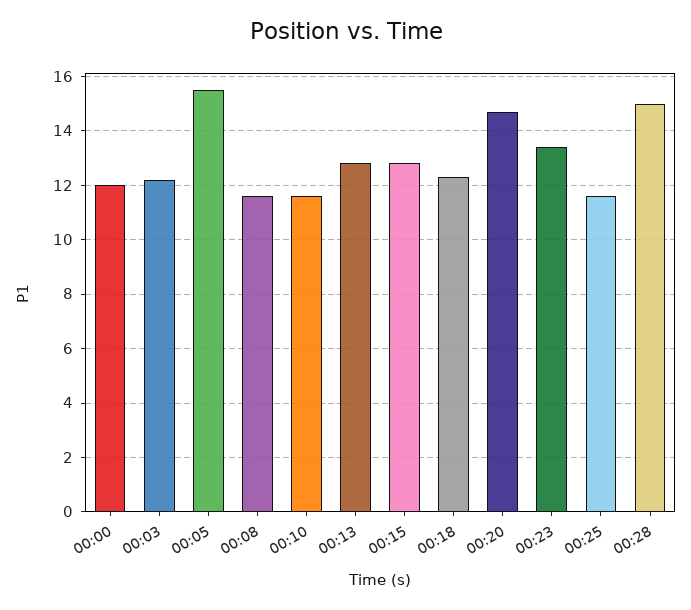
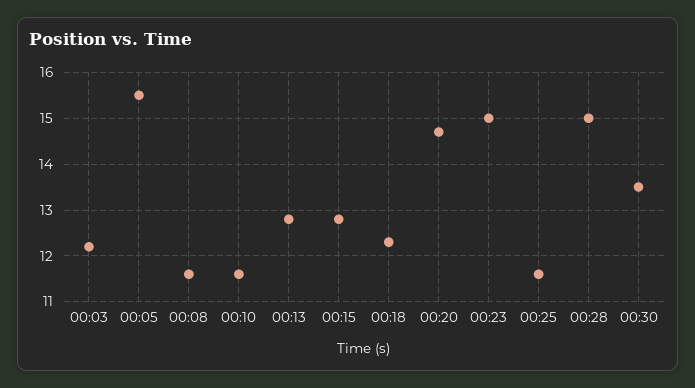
00:00: 12 -> none
00:23: 13.5 -> 15
00:30: none -> 13.5

